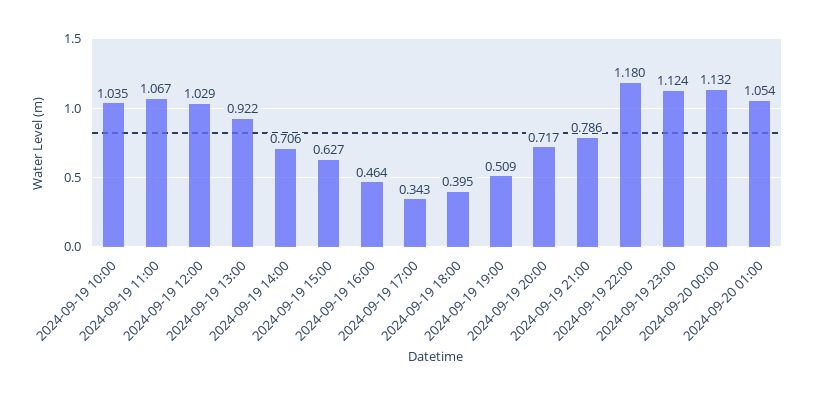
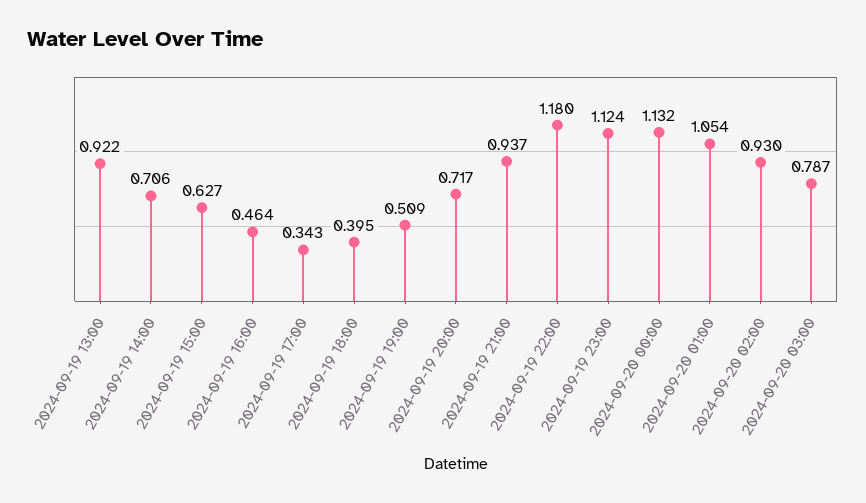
2024-09-19 10:00: 1.035 -> none
2024-09-19 11:00: 1.067 -> none
2024-09-19 12:00: 1.029 -> none
2024-09-19 21:00: 0.786 -> 0.937
2024-09-20 02:00: none -> 0.93
2024-09-20 03:00: none -> 0.787

